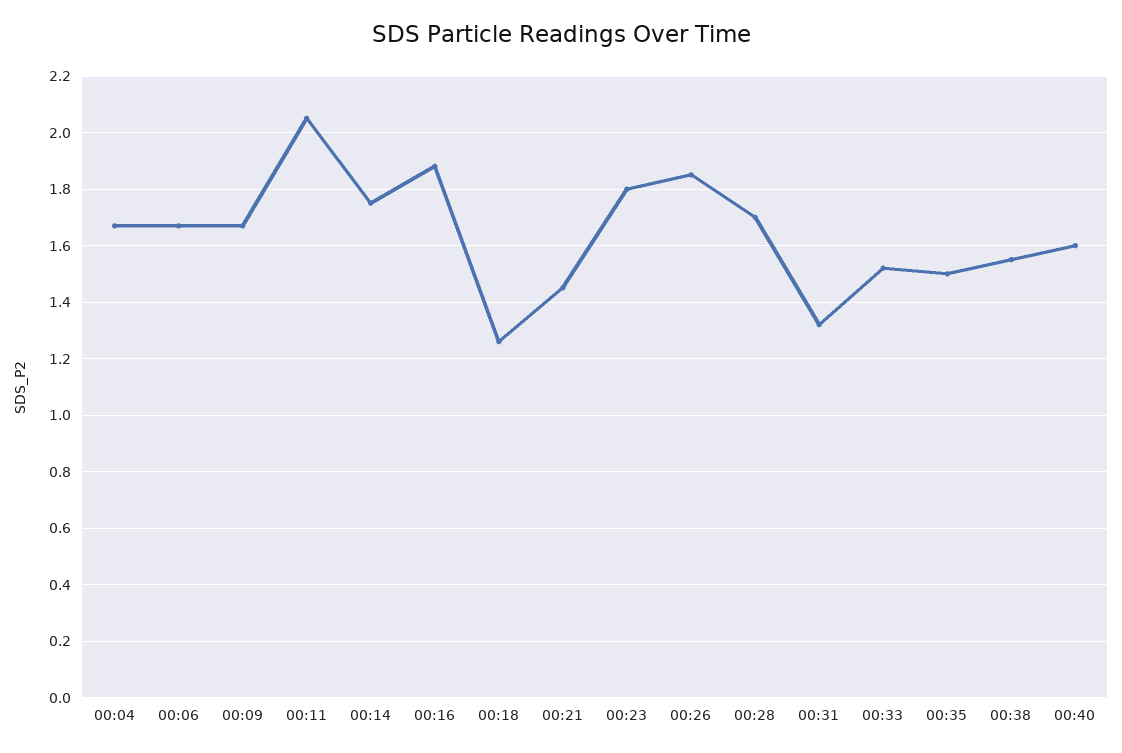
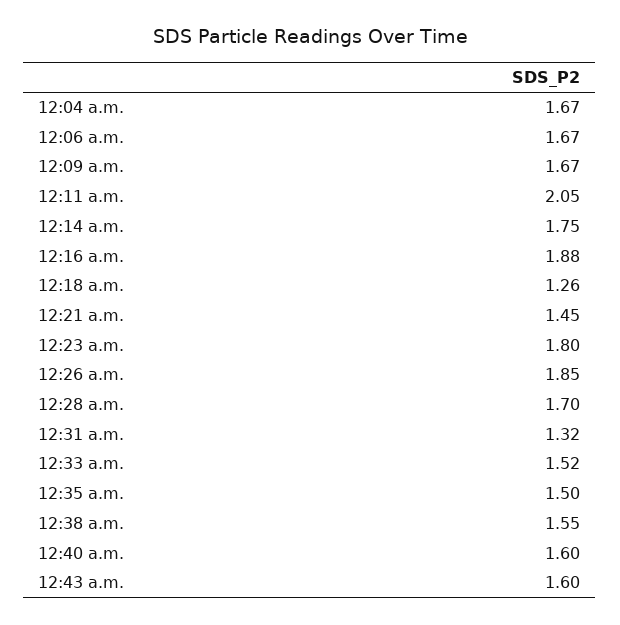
12:43 a.m.: none -> 1.6

